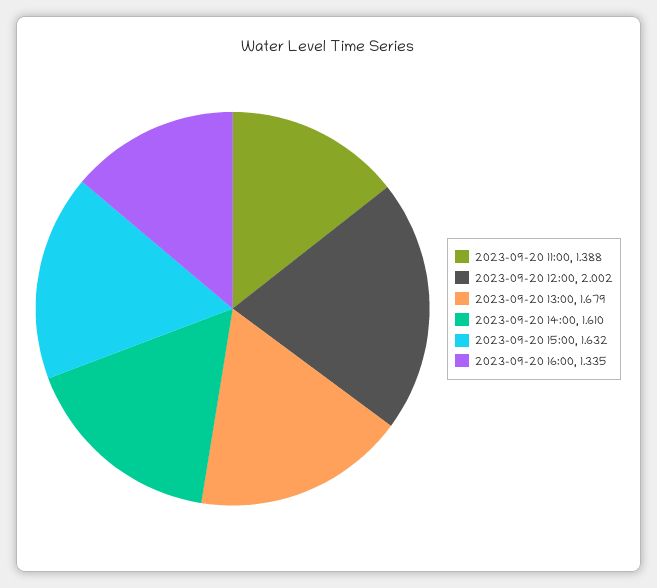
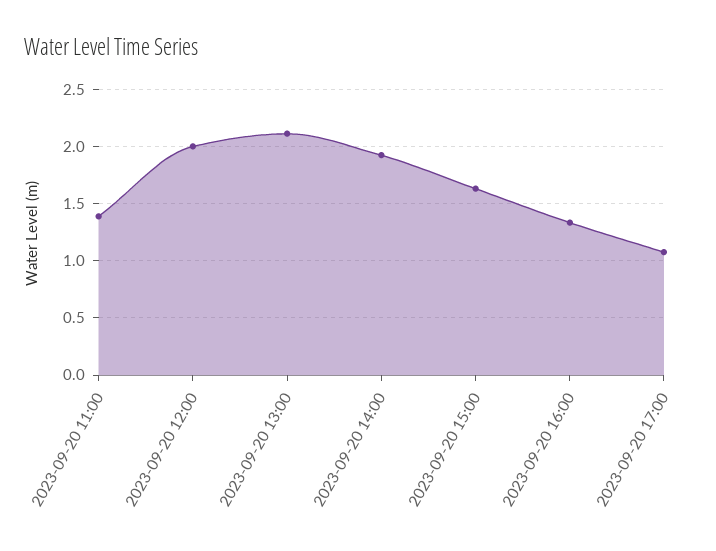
2023-09-20 13:00: 1.679 -> 2.1
2023-09-20 14:00: 1.61 -> 1.9
2023-09-20 17:00: none -> 1.1

